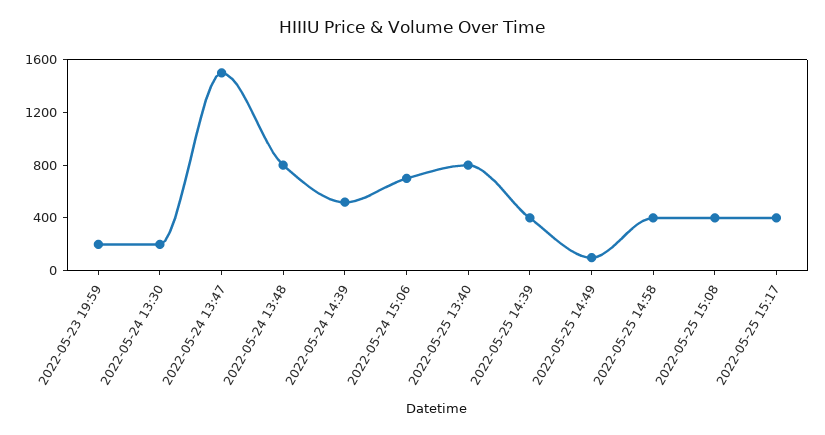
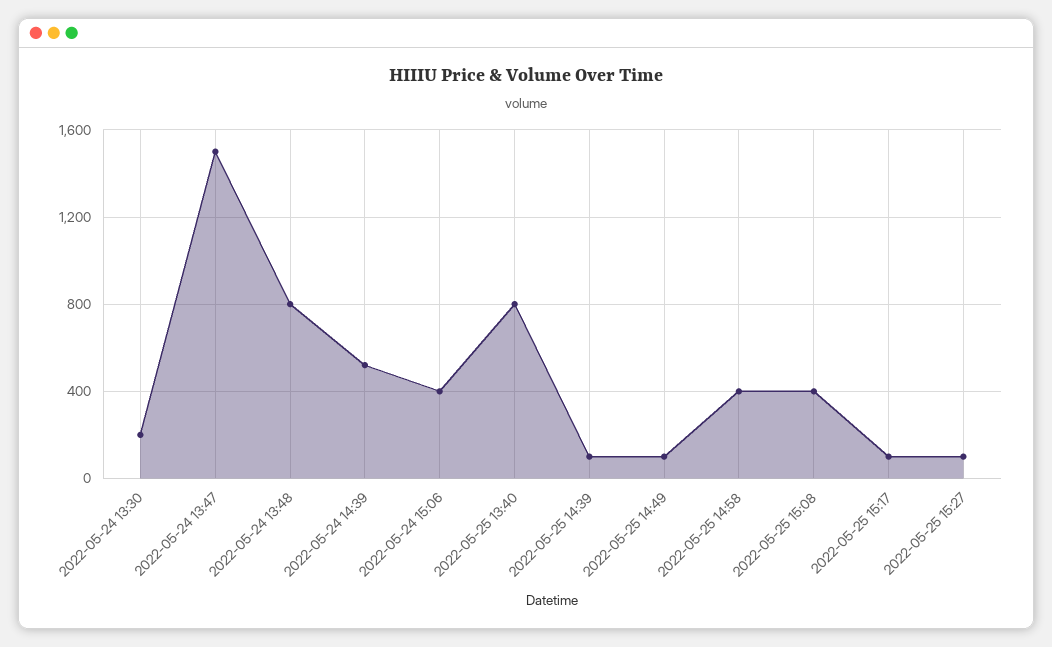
2022-05-23 19:59: 200 -> none
2022-05-24 15:06: 700 -> 400
2022-05-25 14:39: 400 -> 100
2022-05-25 15:17: 400 -> 100
2022-05-25 15:27: none -> 100

